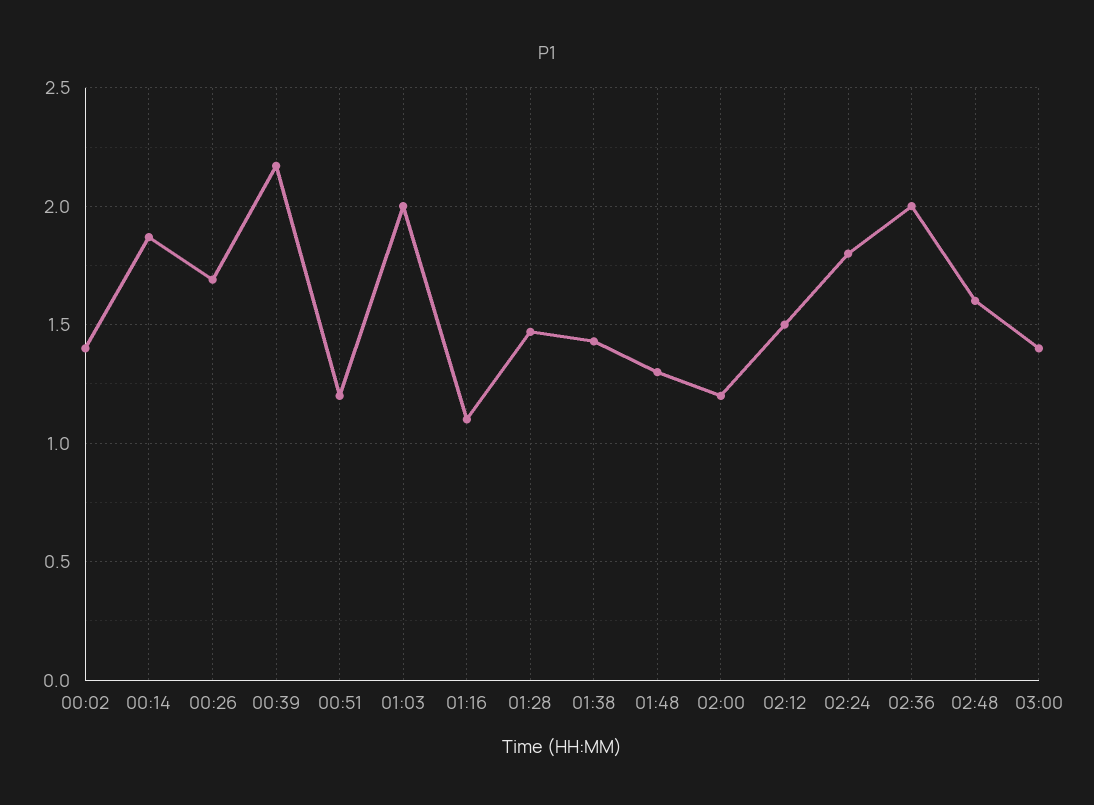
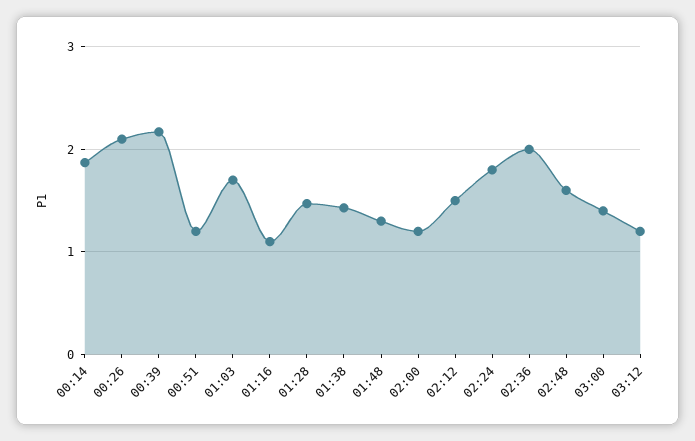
00:02: 1.4 -> none
00:26: 1.7 -> 2.1
01:03: 2 -> 1.7
03:12: none -> 1.2

